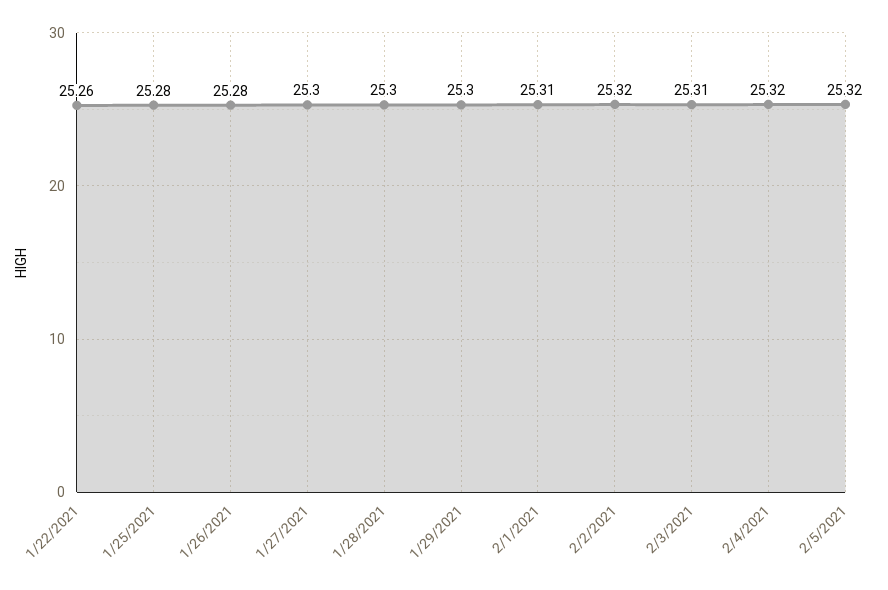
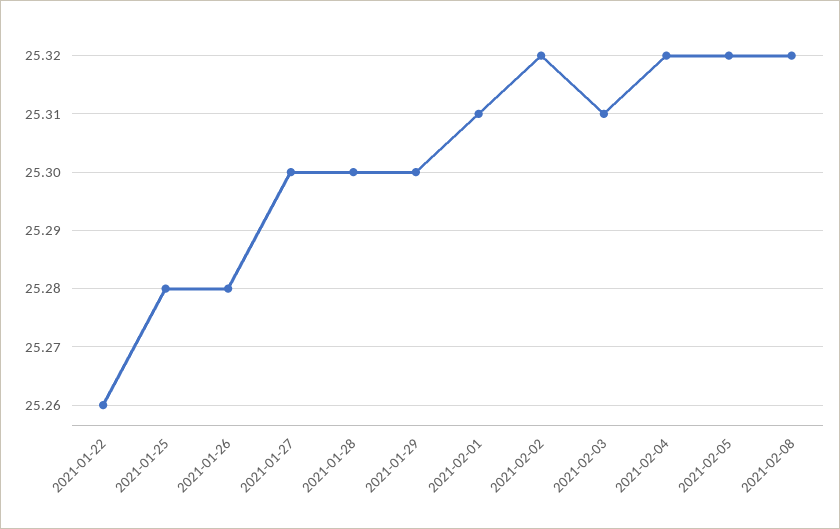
2021-02-08: none -> 25.32

